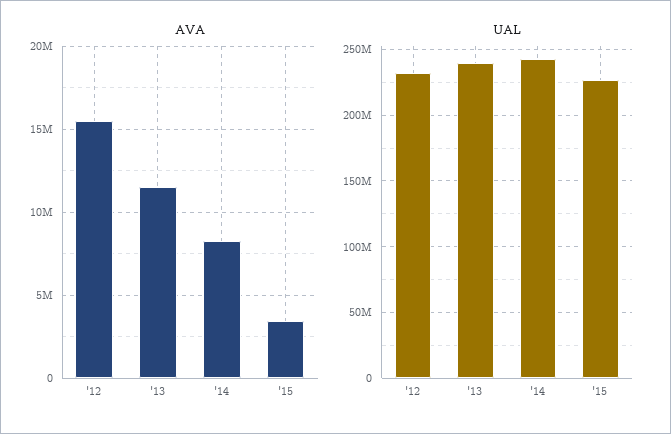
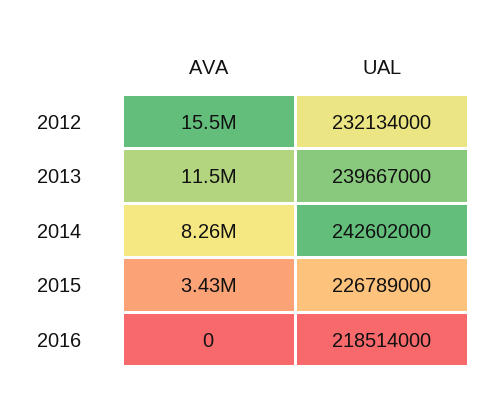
AVA, 2016: none -> 0
UAL, 2016: none -> 218514000

